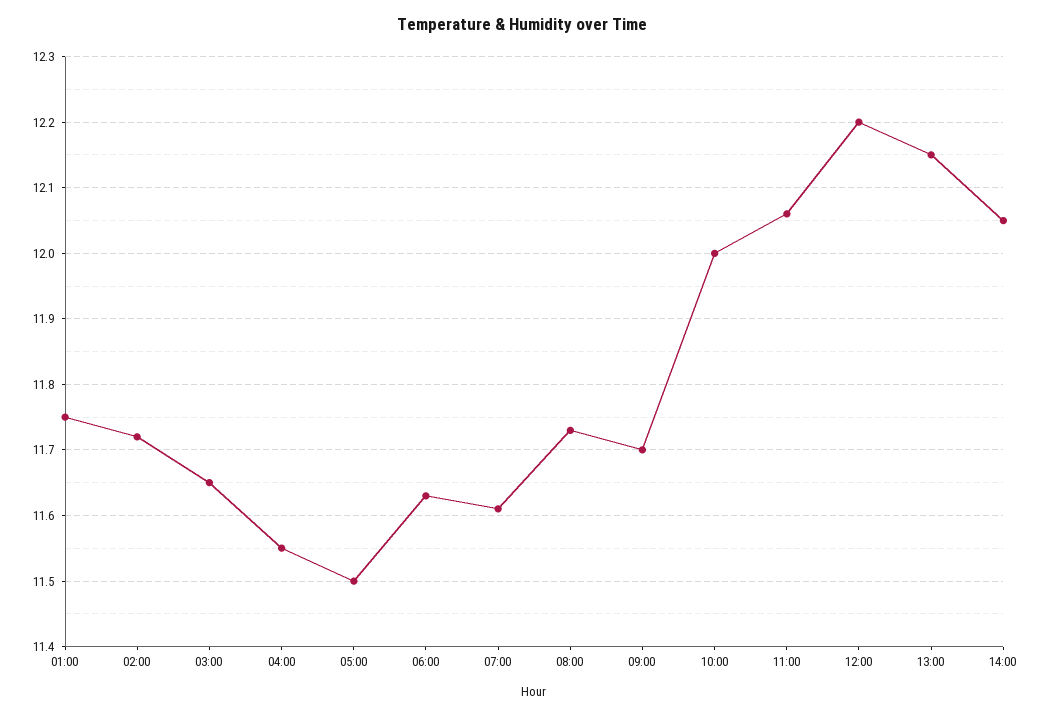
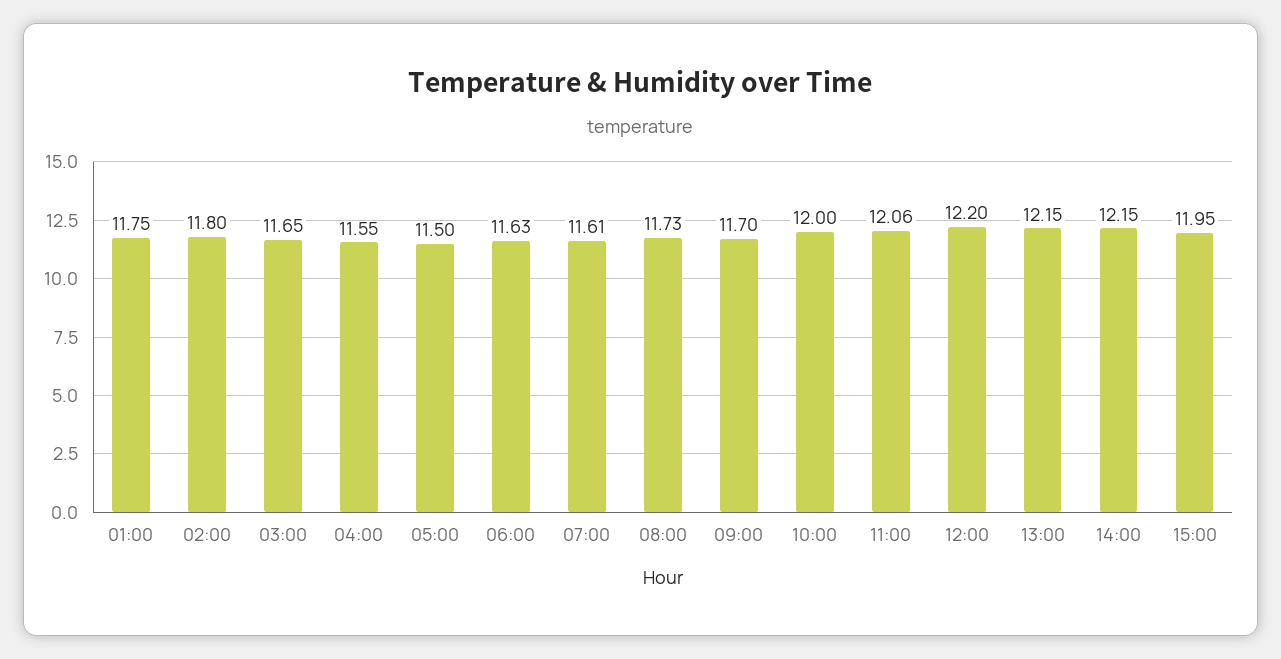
02:00: 11.72 -> 11.8
14:00: 12.05 -> 12.15
15:00: none -> 11.95

